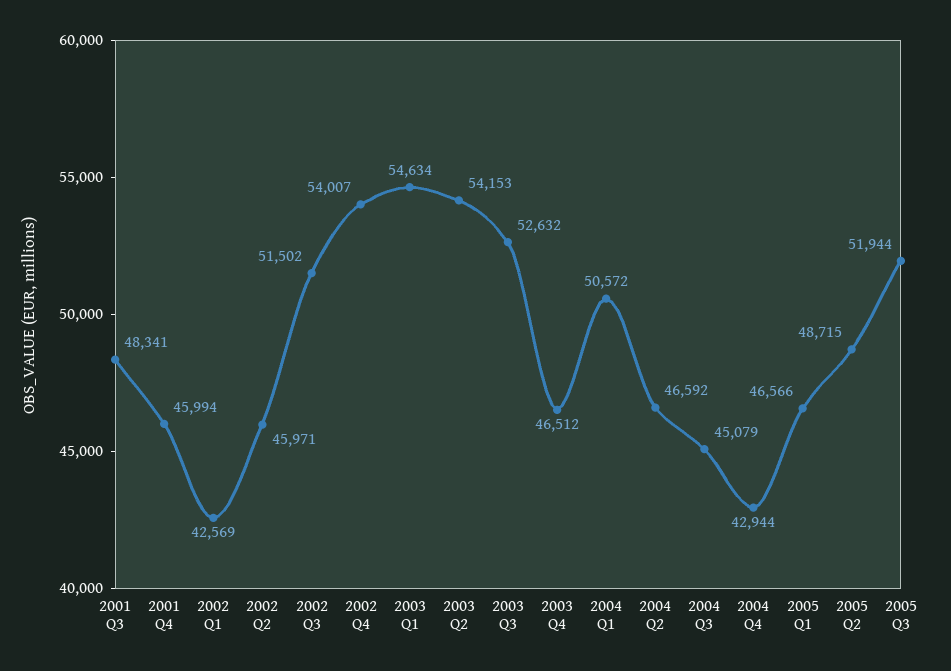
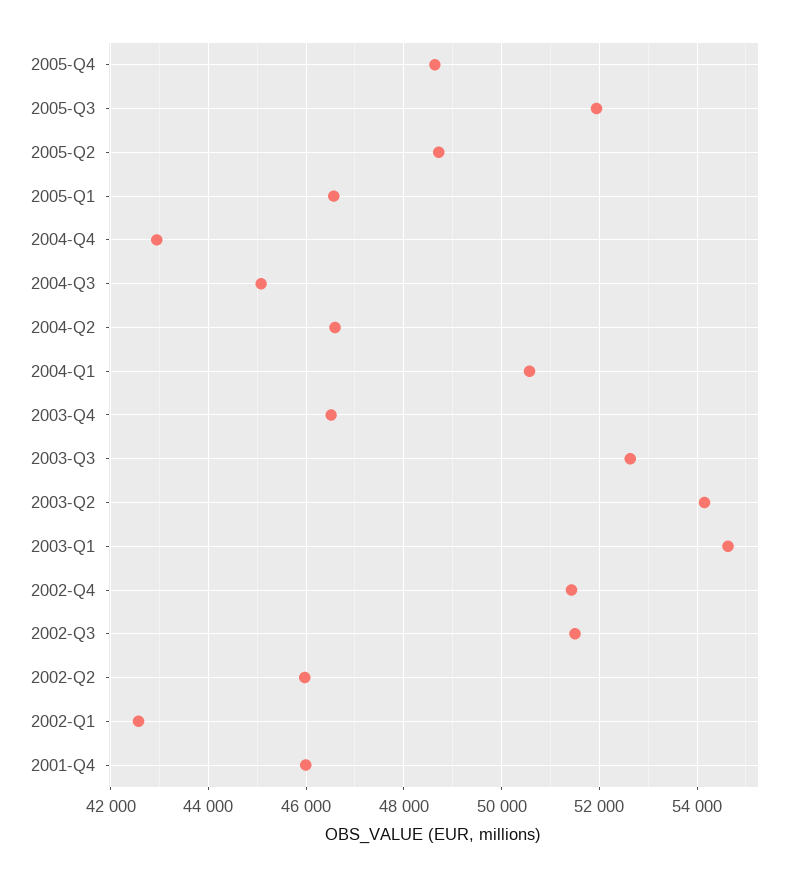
2001 Q3: 48341 -> none
2002 Q4: 54007 -> 51400
2005-Q4: none -> 48600

